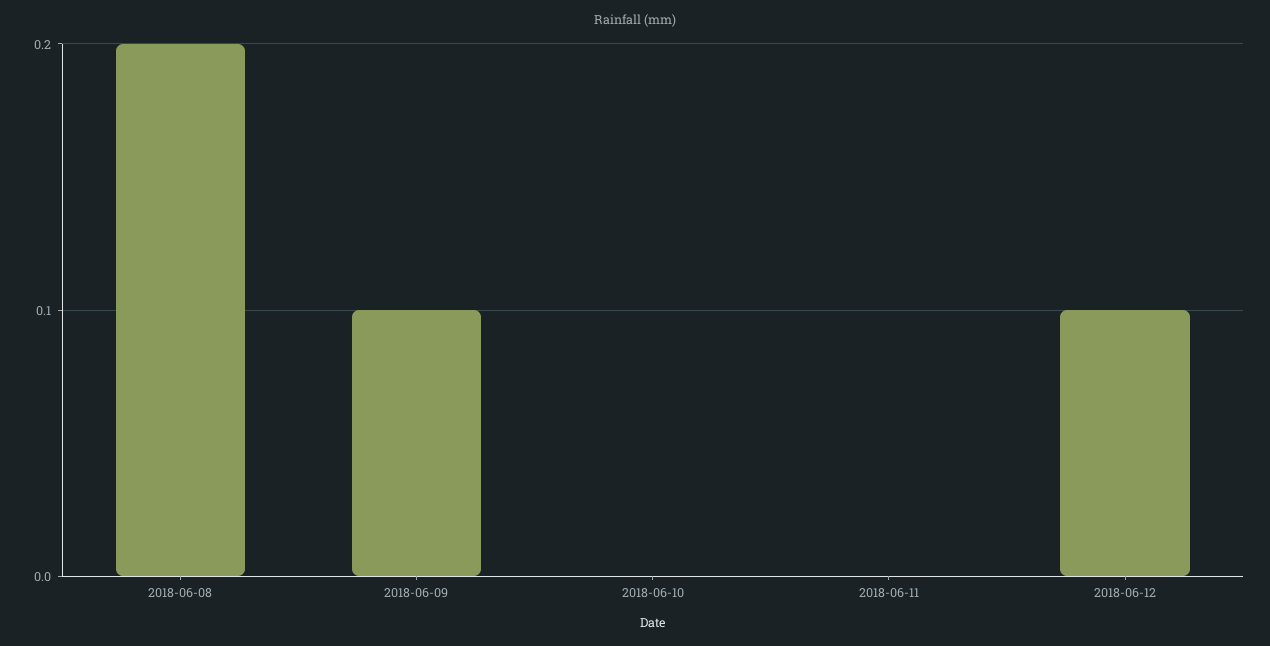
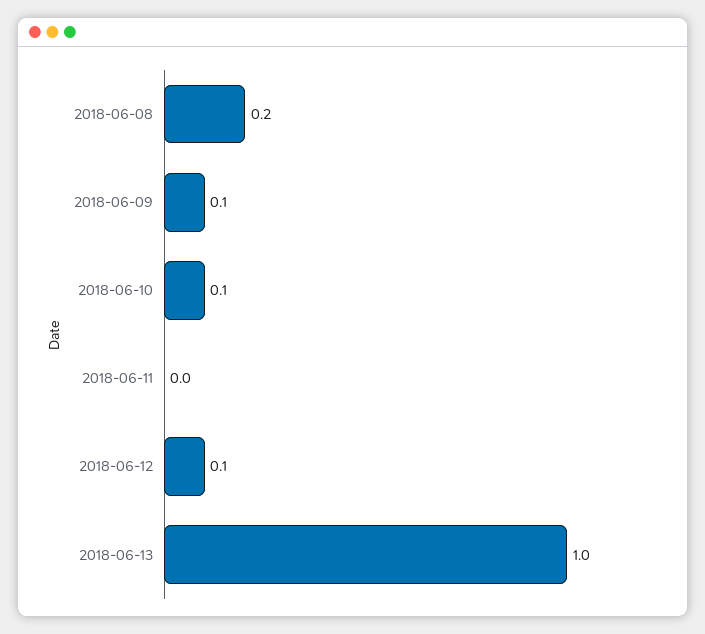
2018-06-10: 0 -> 0.1
2018-06-13: none -> 1

